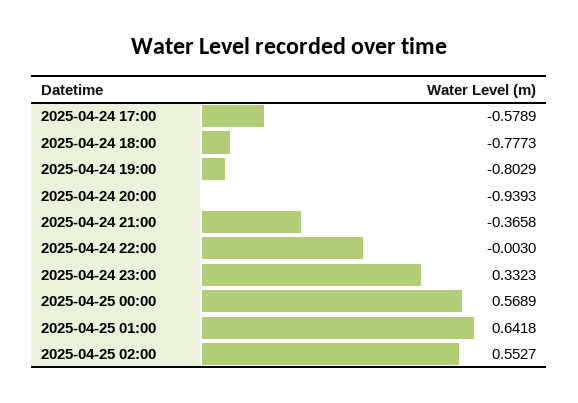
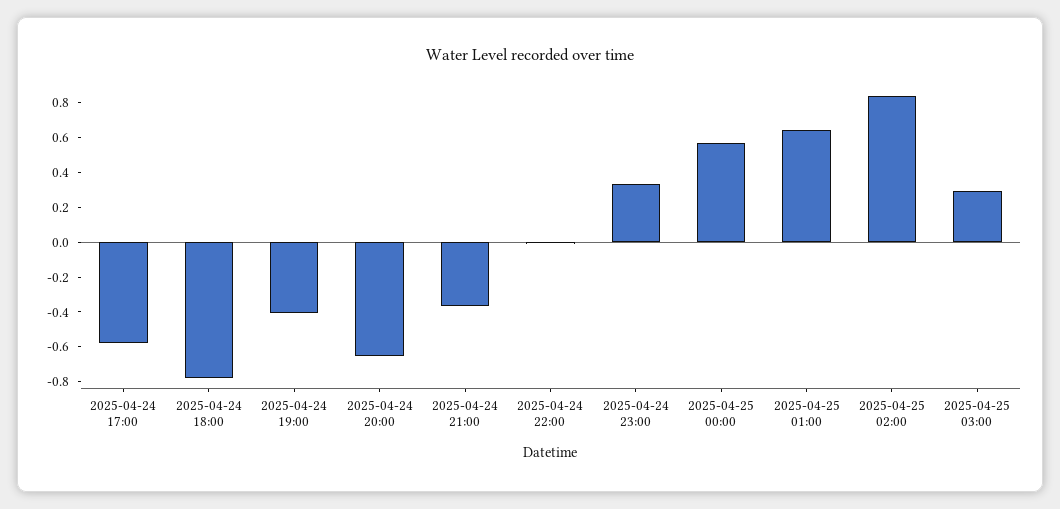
2025-04-24 19:00: -0.8029 -> -0.4
2025-04-24 20:00: -0.9393 -> -0.65
2025-04-25 02:00: 0.5527 -> 0.85
2025-04-25 03:00: none -> 0.3

